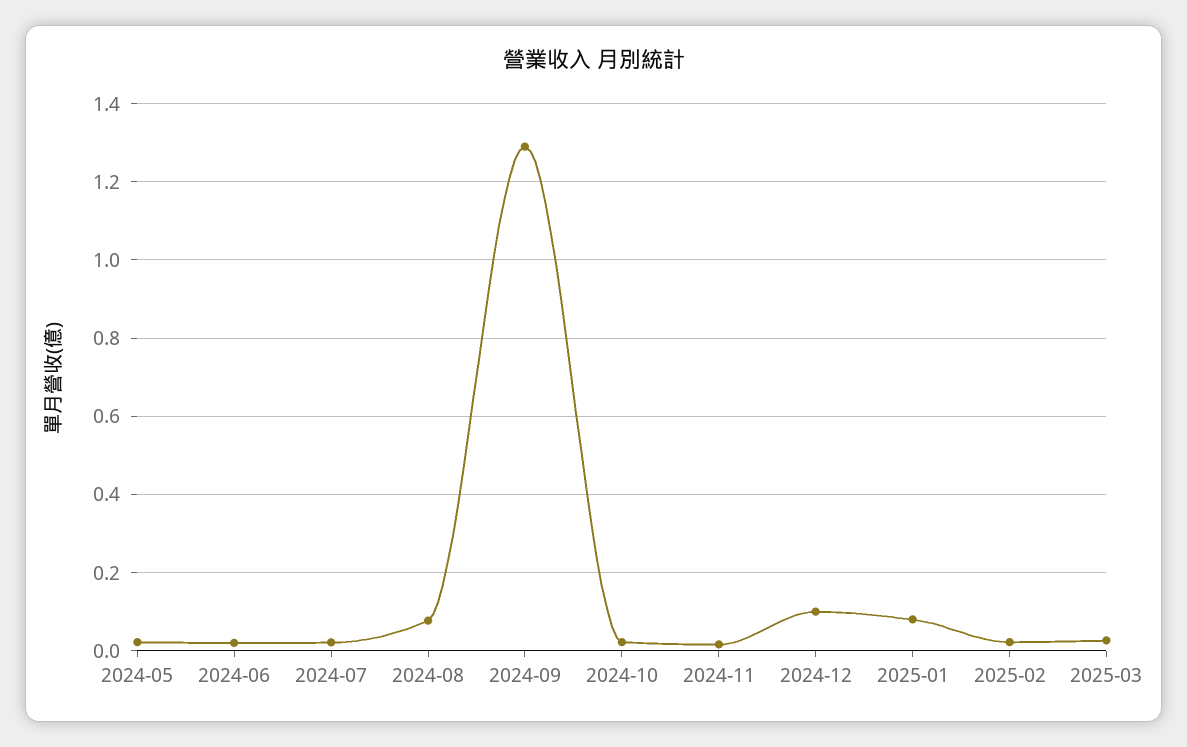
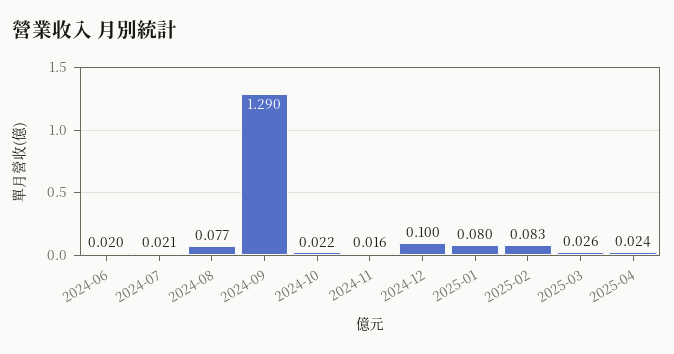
2024-05: 0.02 -> none
2025-02: 0.02 -> 0.083
2025-04: none -> 0.024

